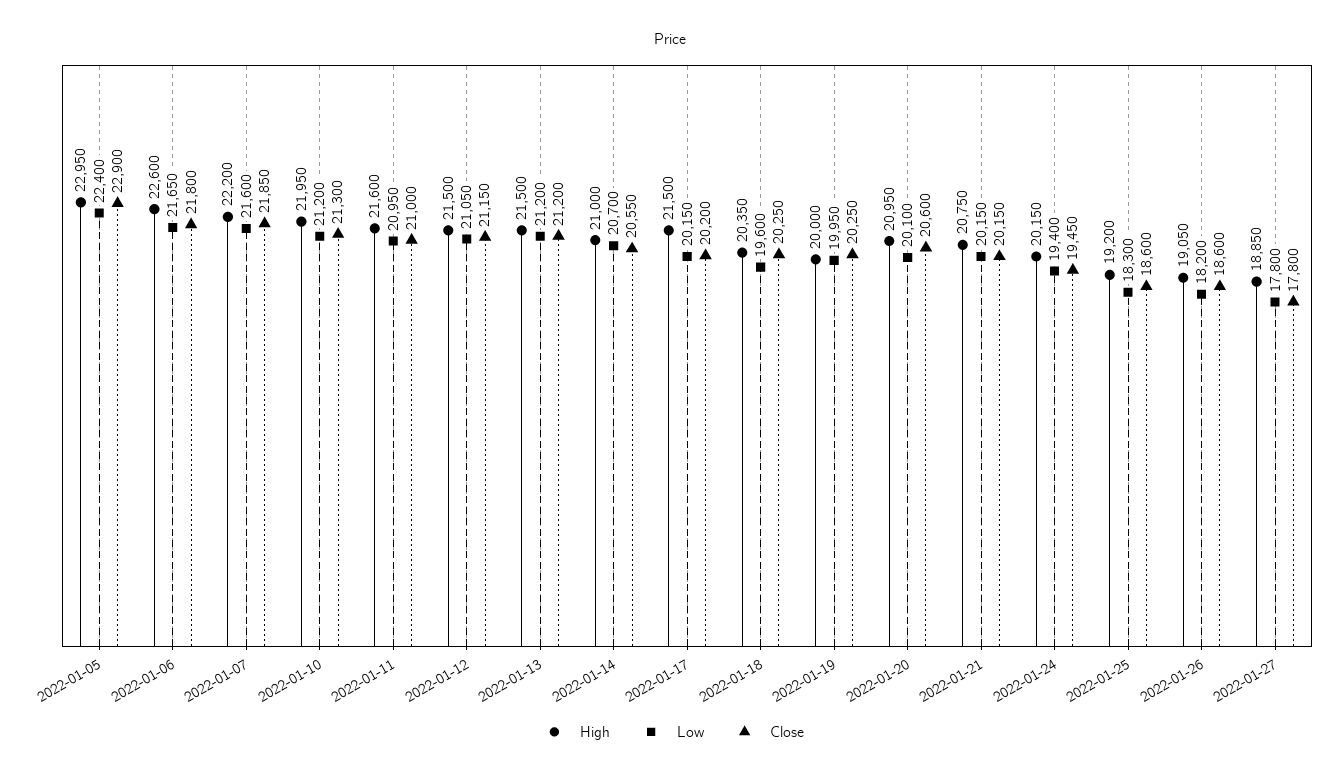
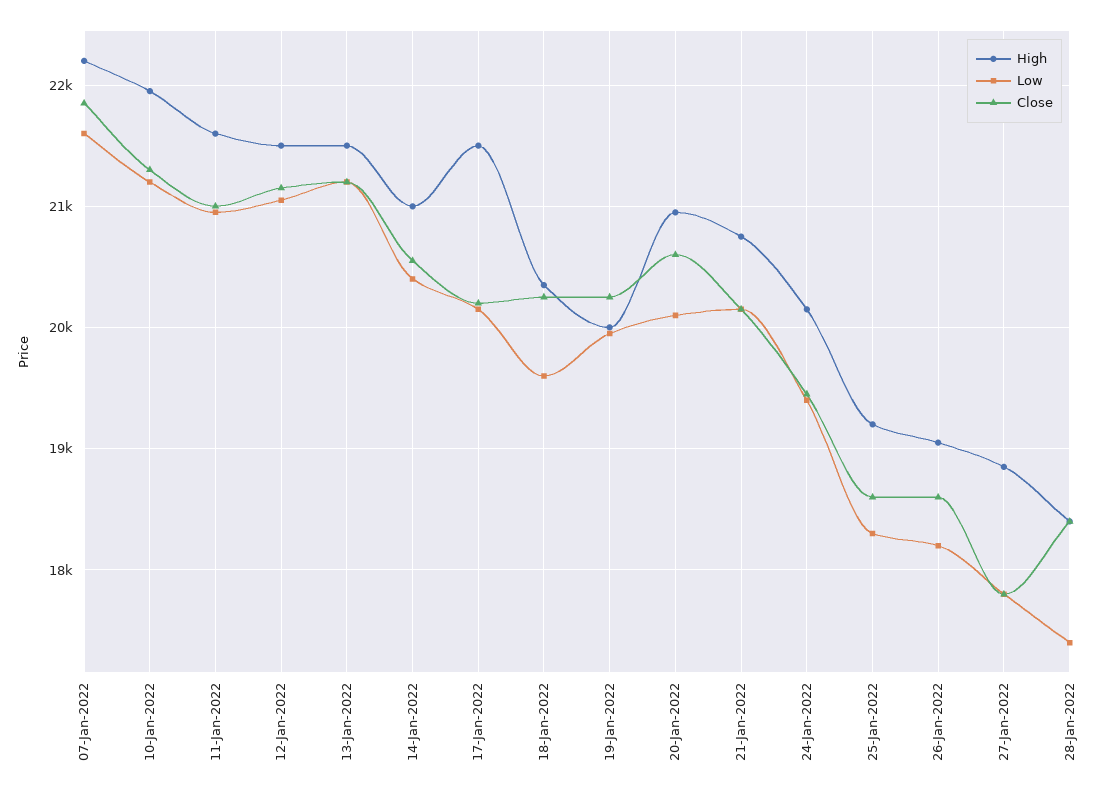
High, 2022-01-05: 22950 -> none
Low, 2022-01-05: 22400 -> none
Close, 2022-01-05: 22900 -> none
High, 2022-01-06: 22600 -> none
Low, 2022-01-06: 21650 -> none
Close, 2022-01-06: 21800 -> none
Low, 2022-01-14: 20700 -> 20400
High, 28-Jan-2022: none -> 18400
Low, 28-Jan-2022: none -> 17400
Close, 28-Jan-2022: none -> 18400

